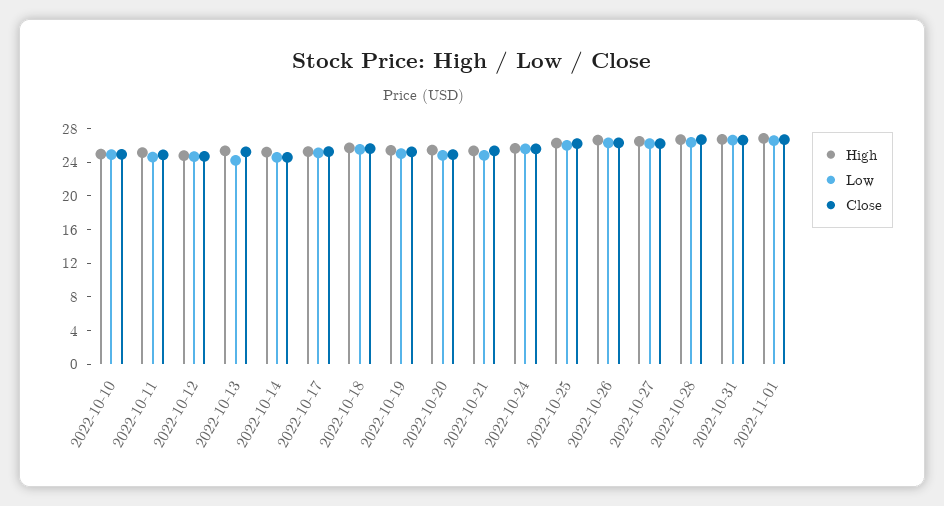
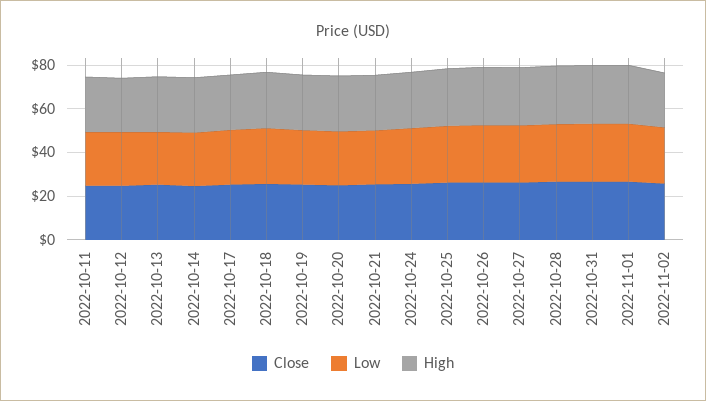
High, 2022-10-10: 25 -> none
Low, 2022-10-10: 25 -> none
Close, 2022-10-10: 25 -> none
Close, 2022-11-02: none -> 25
Low, 2022-11-02: none -> 25
High, 2022-11-02: none -> 25

